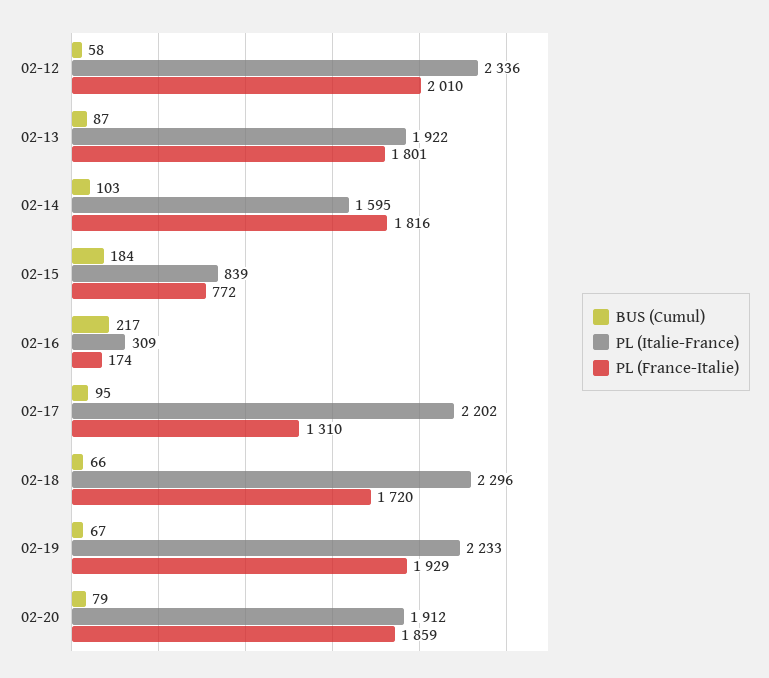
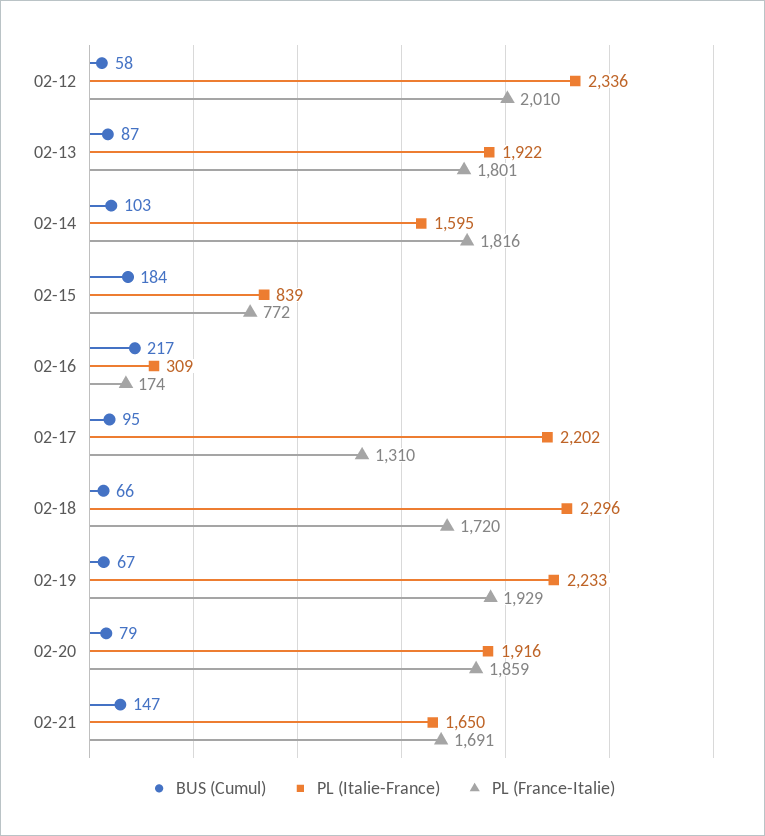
PL (Italie-France), 02-20: 1912 -> 1916
BUS (Cumul), 02-21: none -> 147
PL (Italie-France), 02-21: none -> 1650
PL (France-Italie), 02-21: none -> 1691

